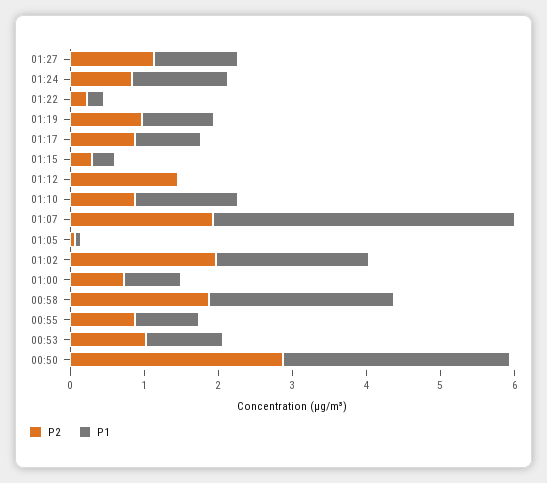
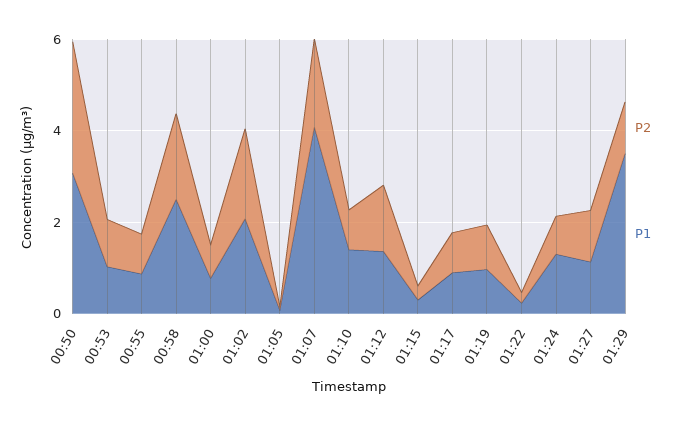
P1, 01:12: 0 -> 1.5
P2, 01:29: none -> 1
P1, 01:29: none -> 3.5

